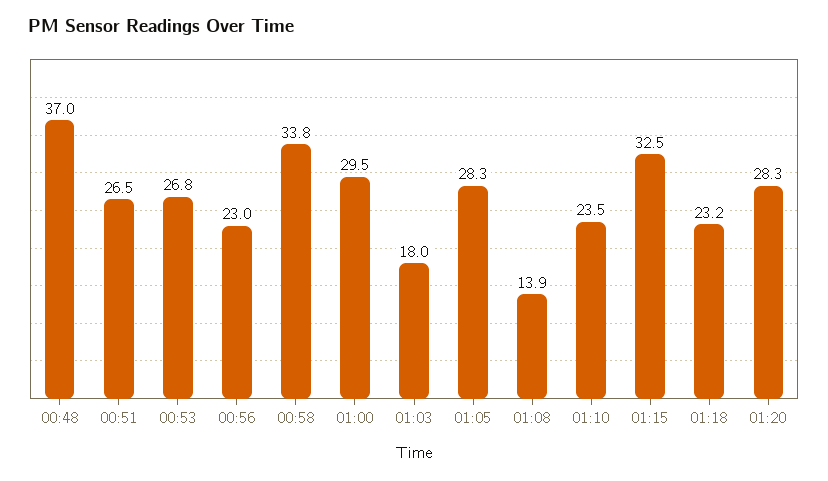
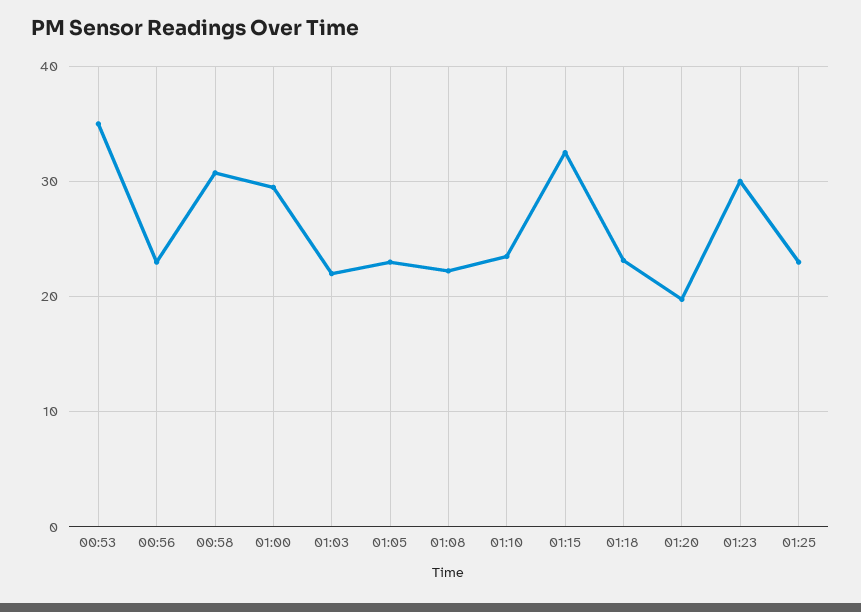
00:48: 37 -> none
00:51: 26.5 -> none
00:53: 26.8 -> 35
00:58: 33.8 -> 31
01:03: 18 -> 22
01:05: 28.3 -> 23
01:08: 13.9 -> 22
01:20: 28.3 -> 20
01:23: none -> 30
01:25: none -> 23

